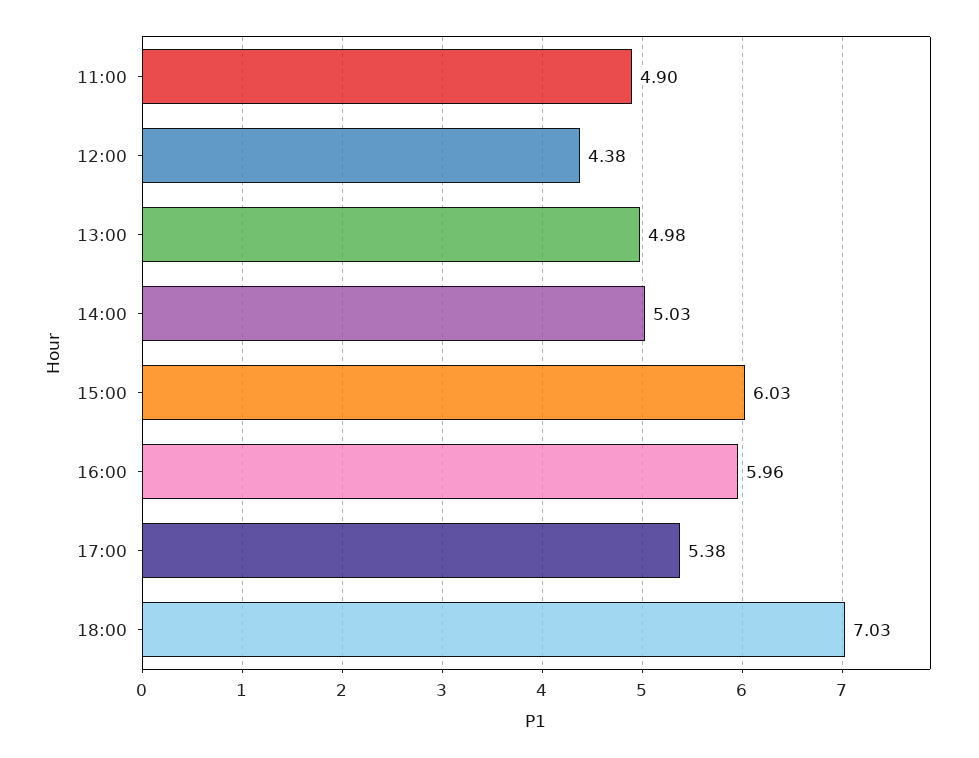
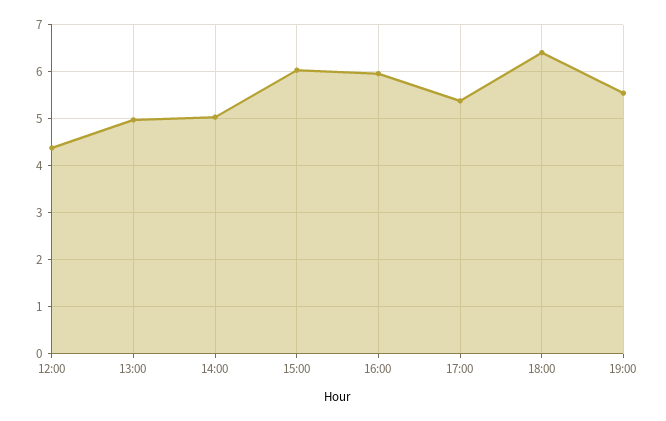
11:00: 4.9 -> none
18:00: 7.03 -> 6.4
19:00: none -> 5.6

